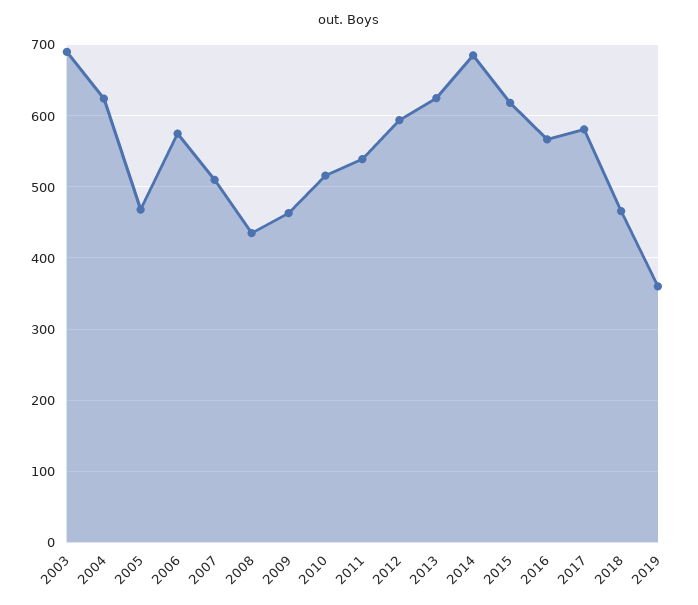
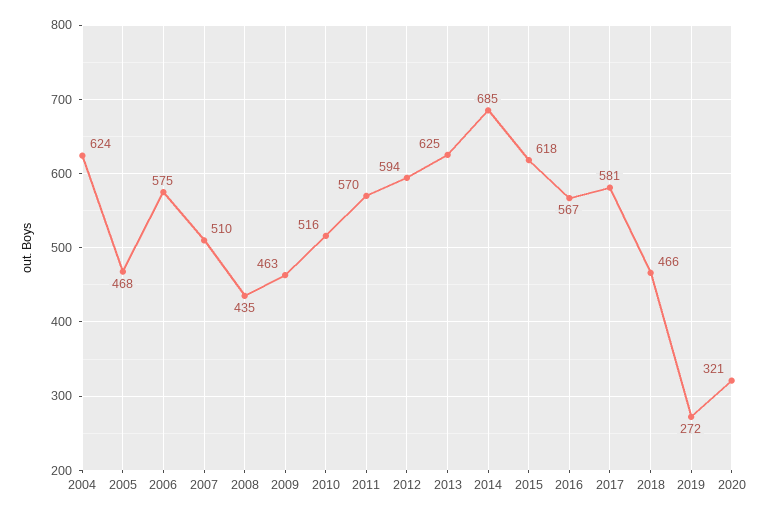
2003: 690 -> none
2011: 540 -> 570
2019: 360 -> 272
2020: none -> 321

